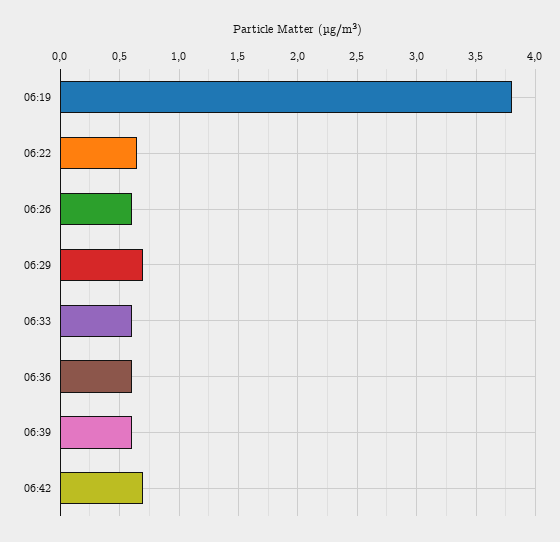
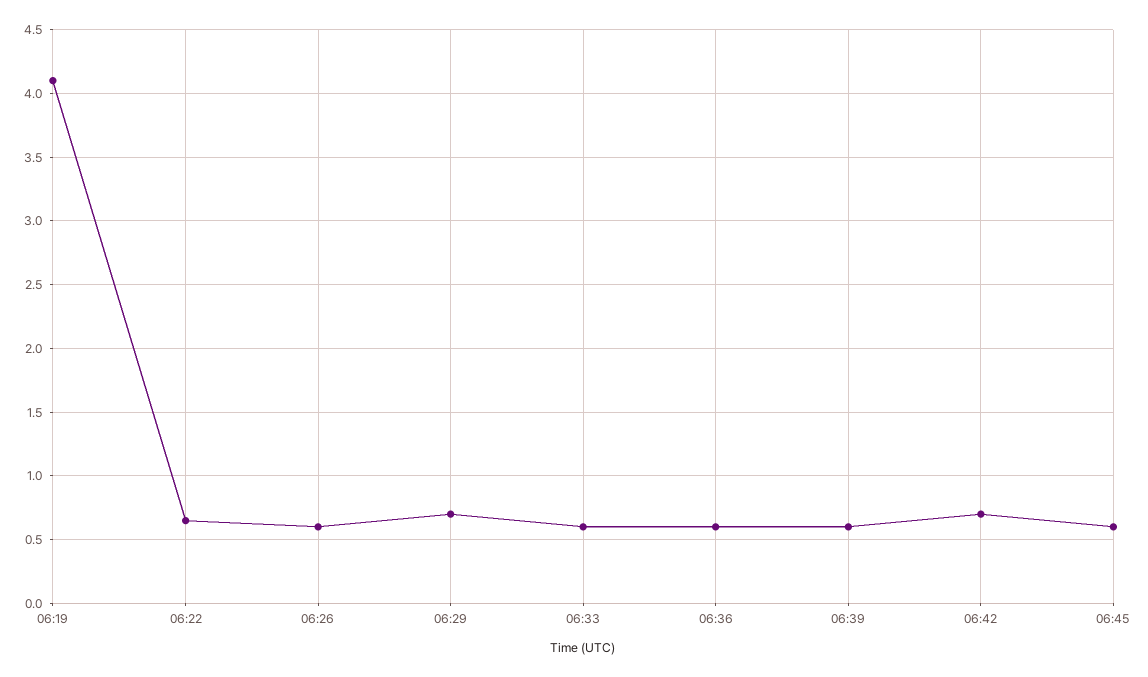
06:19: 3.8 -> 4.1
06:45: none -> 0.6

